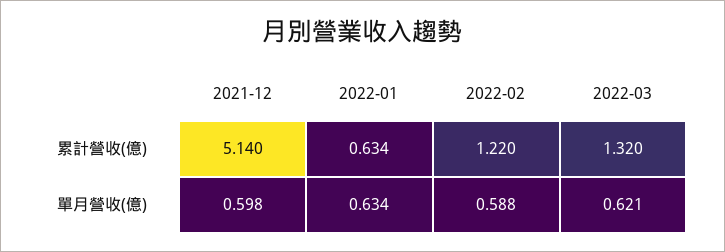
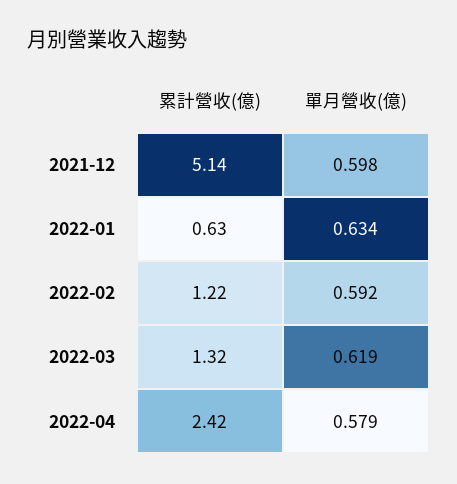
2022-02, 單月營收(億): 0.588 -> 0.592
2022-03, 單月營收(億): 0.621 -> 0.619
2022-04, 累計營收(億): none -> 2.42
2022-04, 單月營收(億): none -> 0.579

